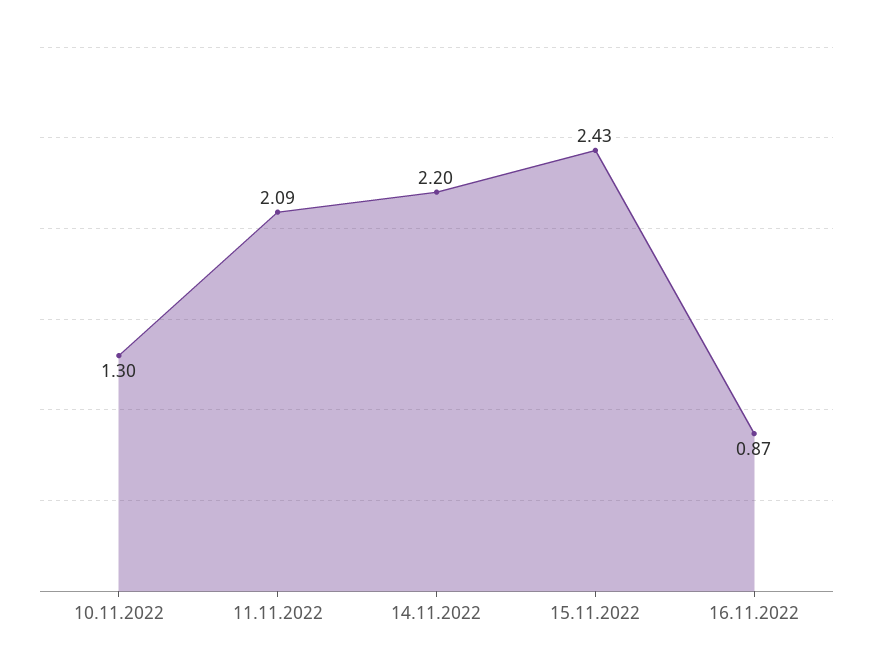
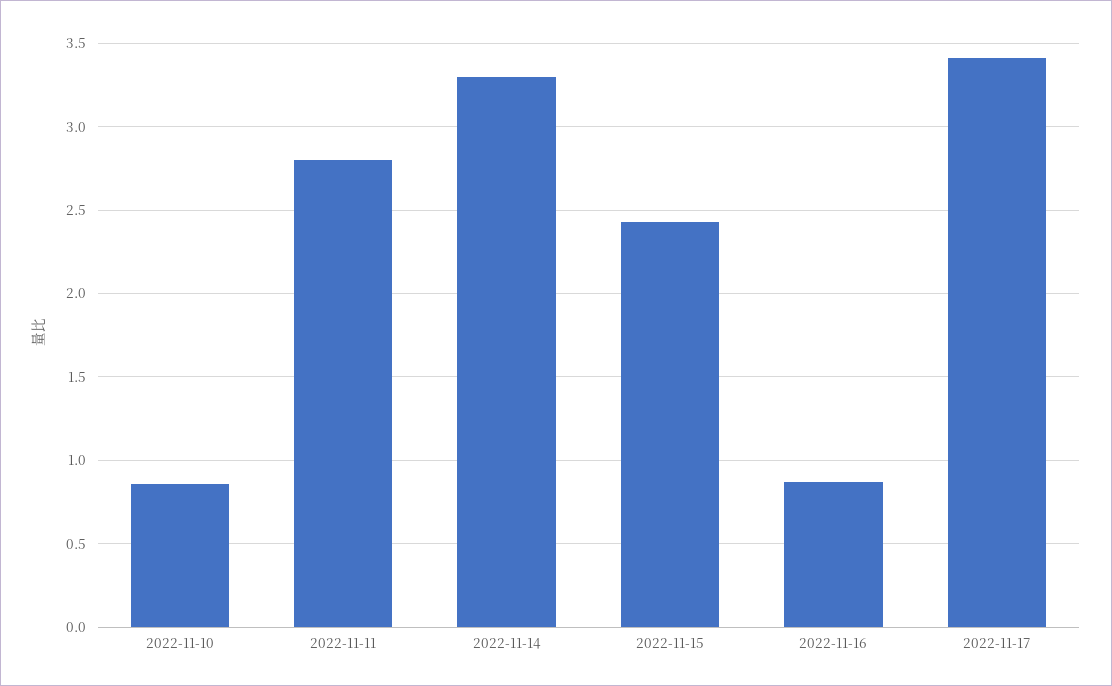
10.11.2022: 1.3 -> 0.85
11.11.2022: 2.09 -> 2.8
14.11.2022: 2.2 -> 3.3
2022-11-17: none -> 3.4

